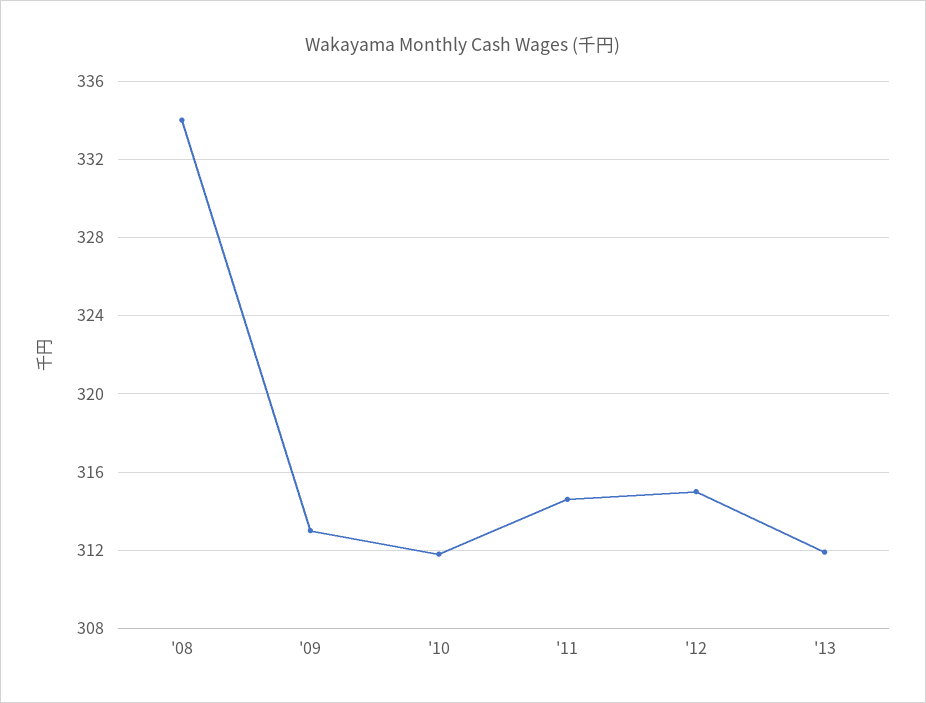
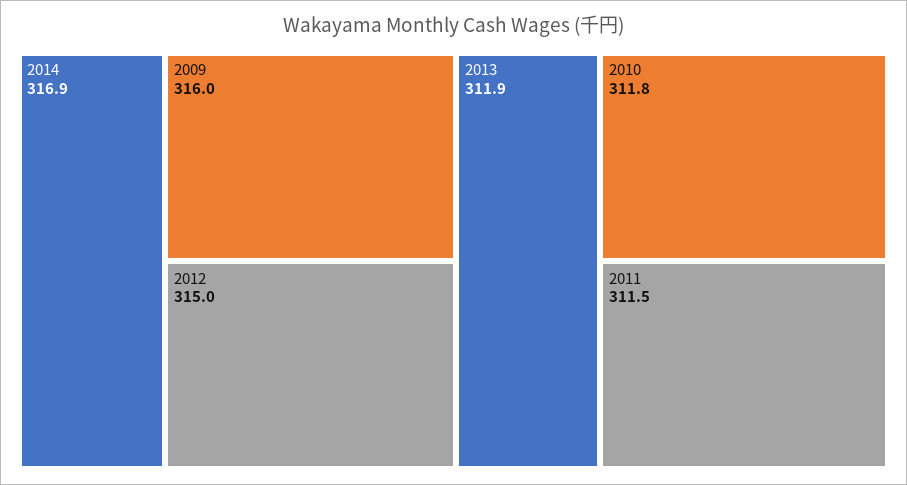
'08: 334 -> none
'09: 313 -> 316
'11: 314.5 -> 311.5
2014: none -> 316.9

